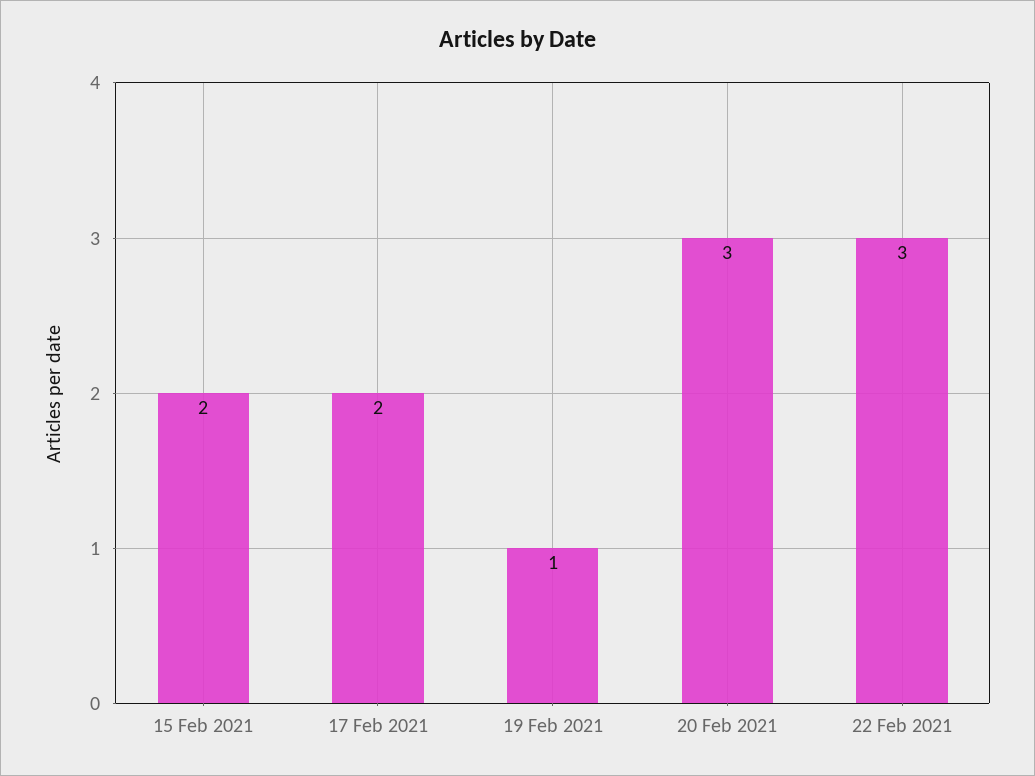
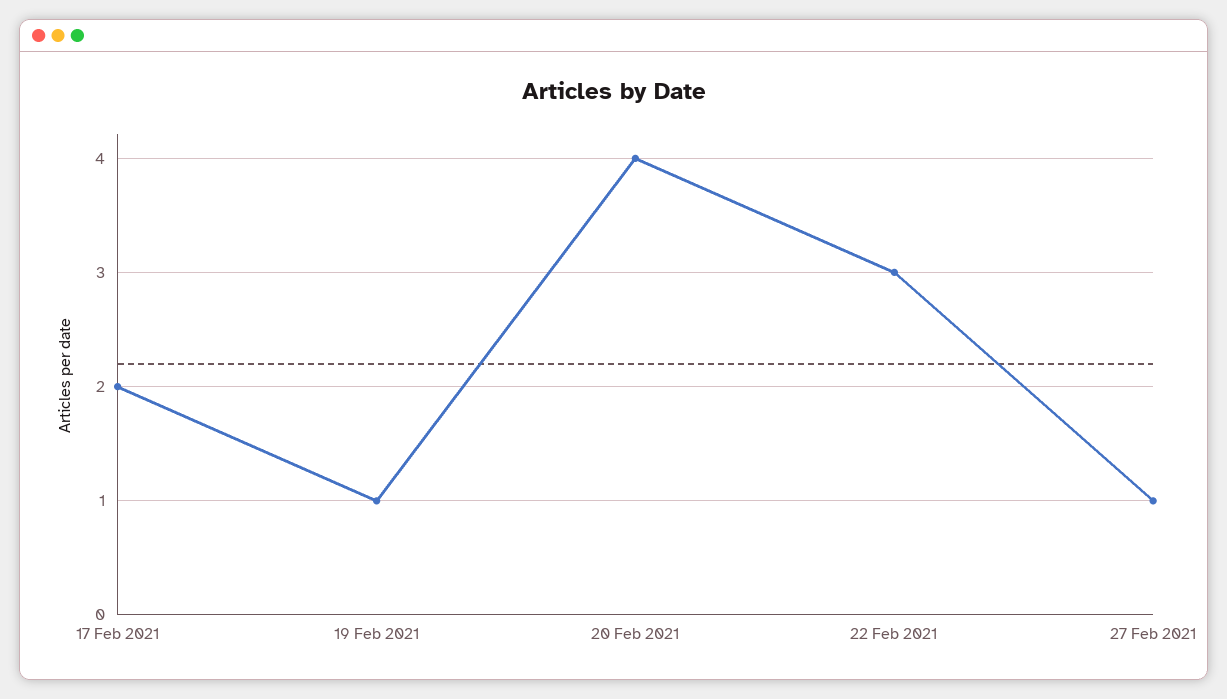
15 Feb 2021: 2 -> none
20 Feb 2021: 3 -> 4
27 Feb 2021: none -> 1

